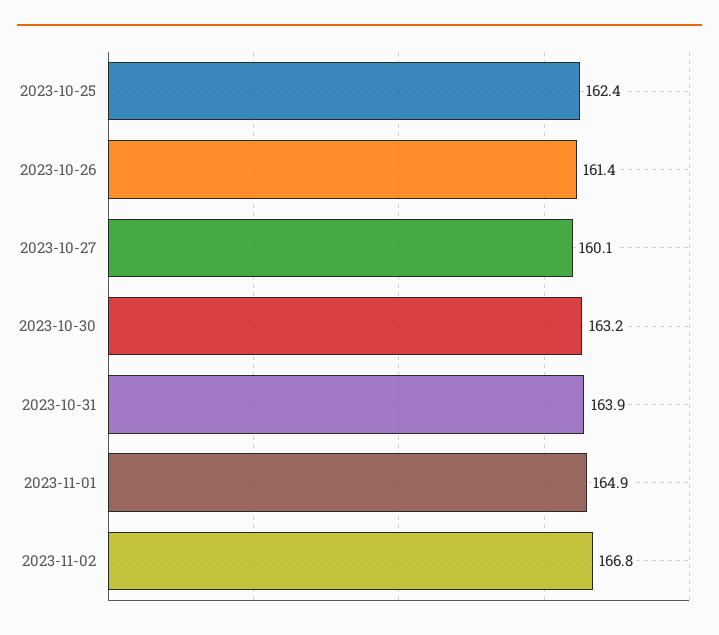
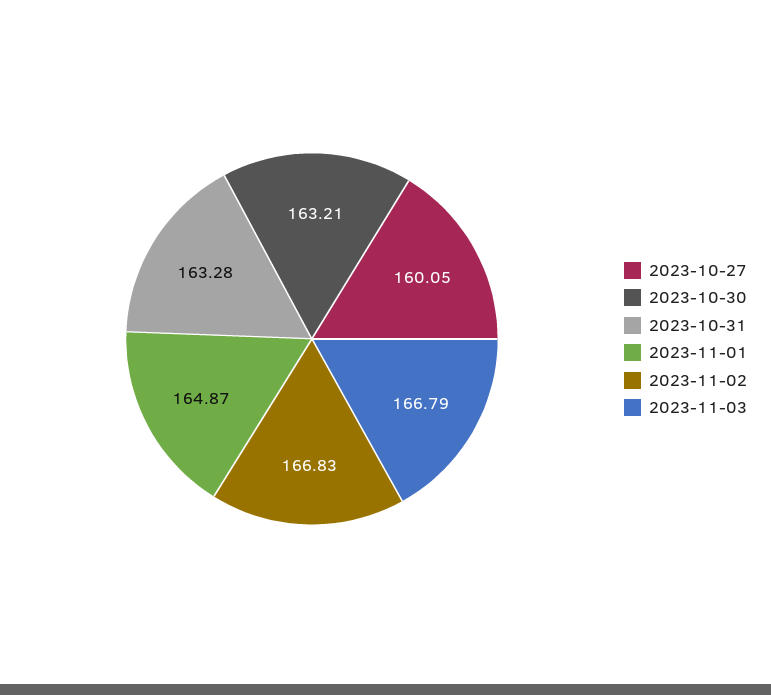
2023-10-25: 162.4 -> none
2023-10-26: 161.4 -> none
2023-10-31: 163.9 -> 163.28
2023-11-03: none -> 166.79

